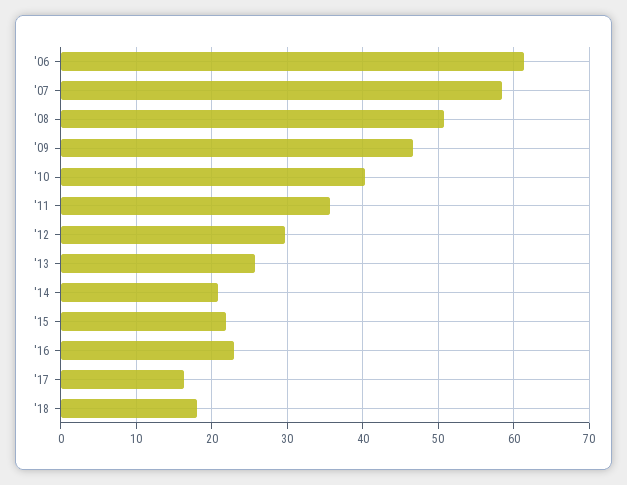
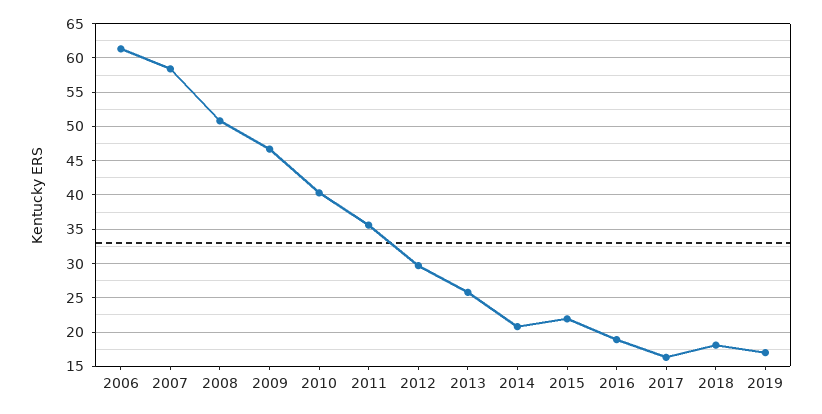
'16: 23 -> 19
2019: none -> 17

